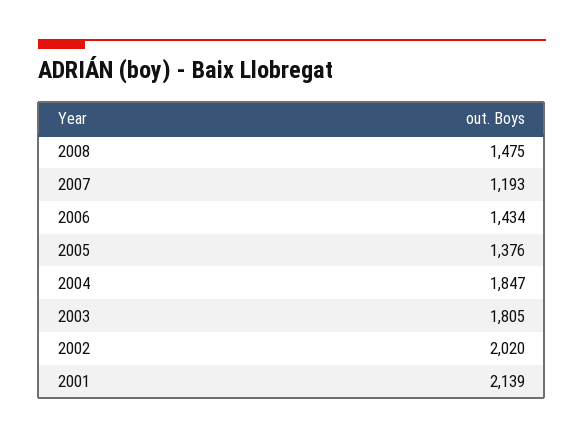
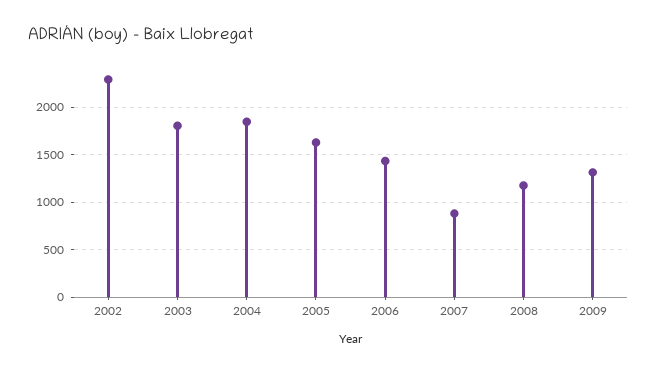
2008: 1475 -> 1200
2007: 1193 -> 900
2005: 1376 -> 1600
2002: 2020 -> 2300
2001: 2139 -> none
2009: none -> 1300

